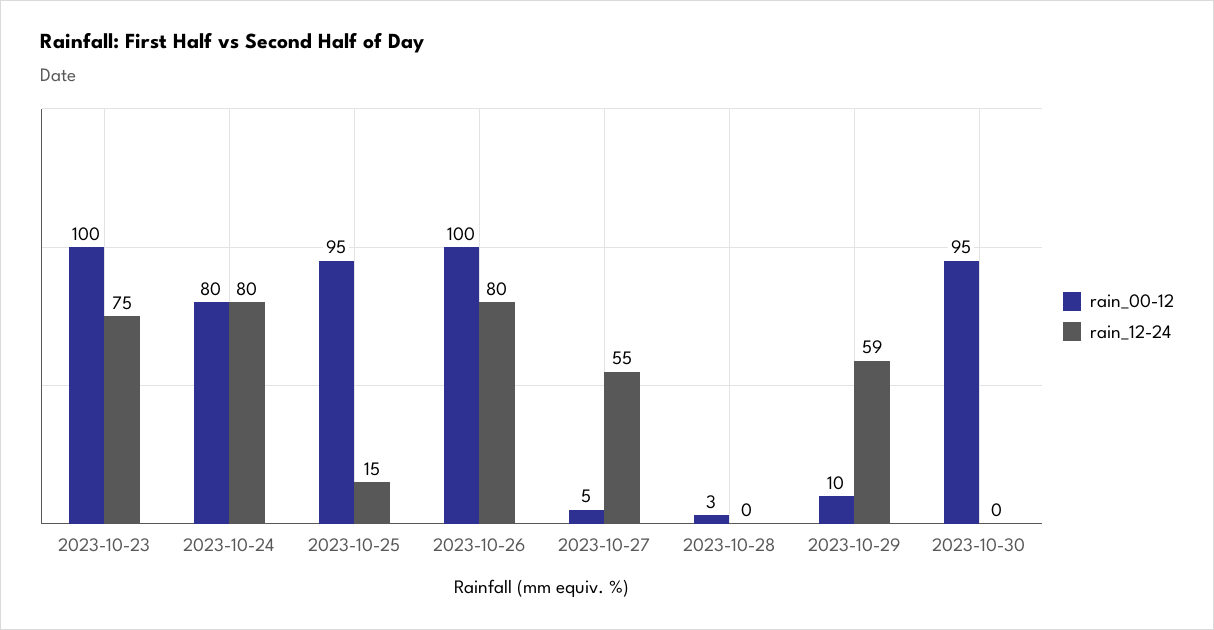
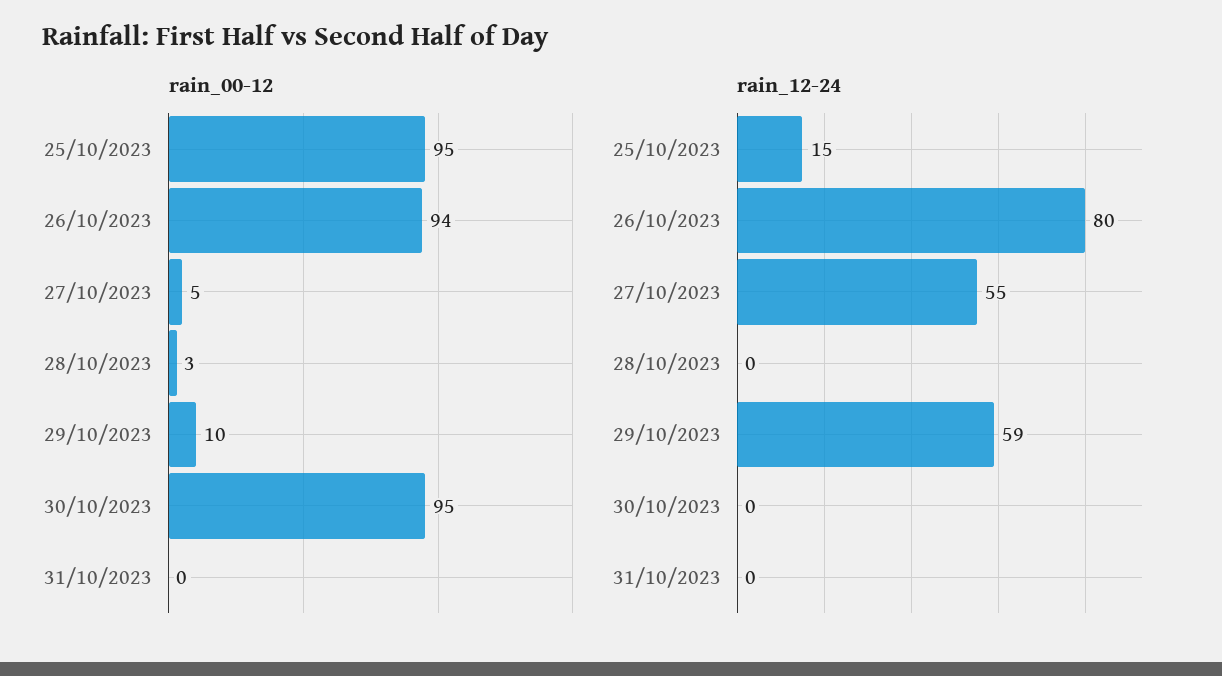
rain_00-12, 2023-10-23: 100 -> none
rain_12-24, 2023-10-23: 75 -> none
rain_00-12, 2023-10-24: 80 -> none
rain_12-24, 2023-10-24: 80 -> none
rain_00-12, 2023-10-26: 100 -> 94
rain_00-12, 31/10/2023: none -> 0
rain_12-24, 31/10/2023: none -> 0

